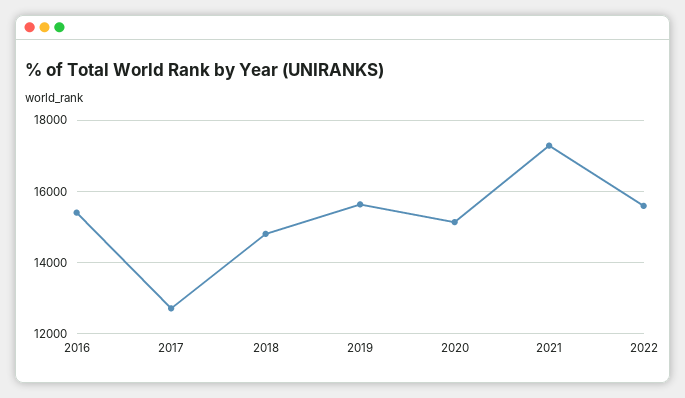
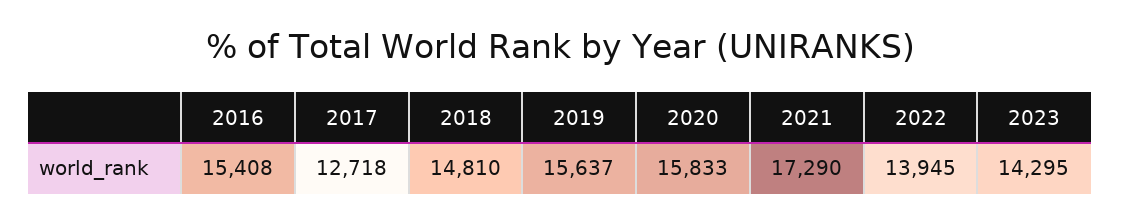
2020: 15200 -> 15833
2022: 15600 -> 13945
2023: none -> 14295

